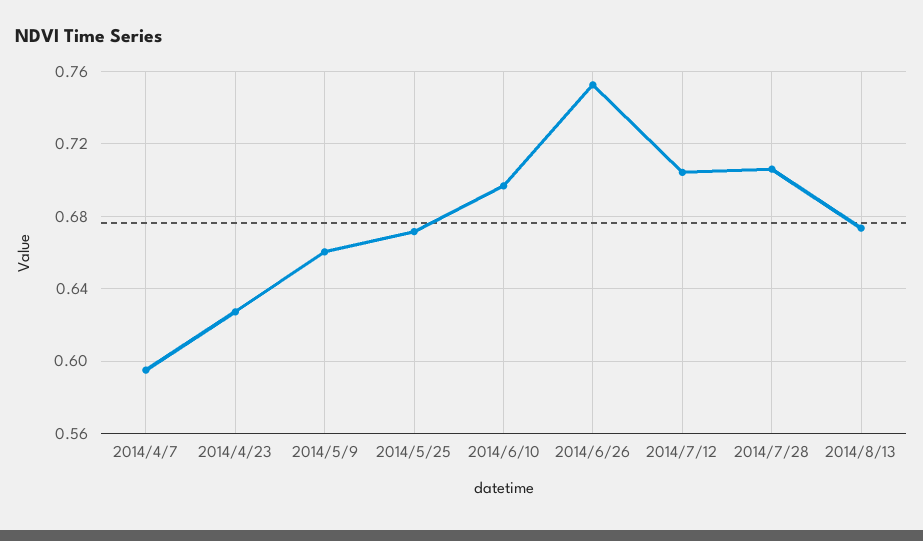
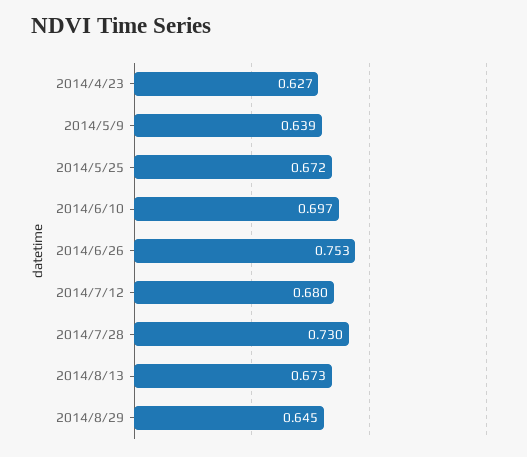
2014/4/7: 0.595 -> none
2014/5/9: 0.66 -> 0.639
2014/7/12: 0.705 -> 0.68
2014/7/28: 0.705 -> 0.73
2014/8/29: none -> 0.645

